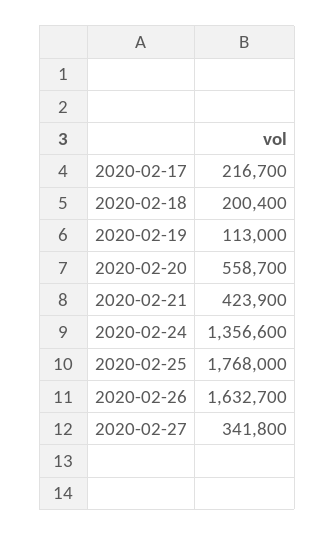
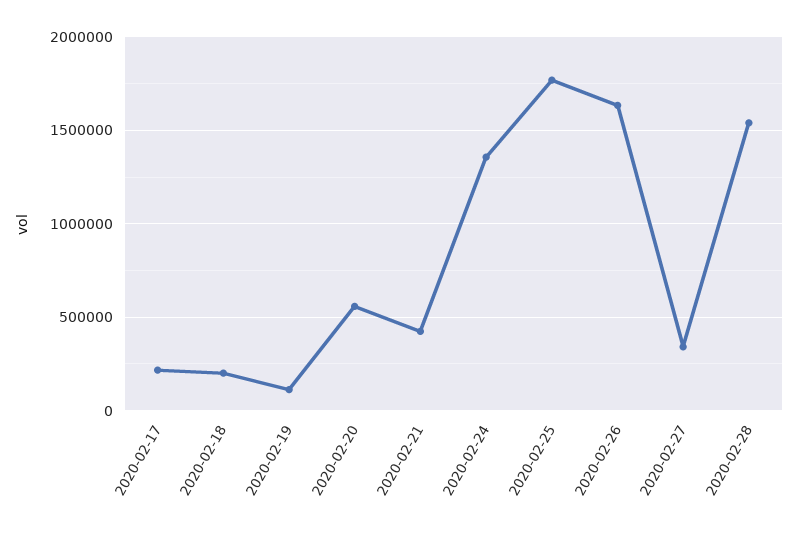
2020-02-28: none -> 1550000

